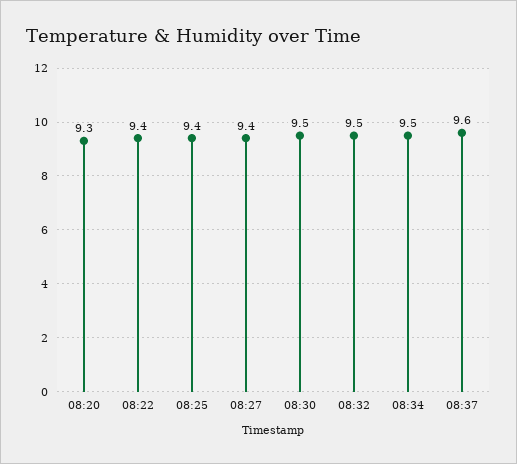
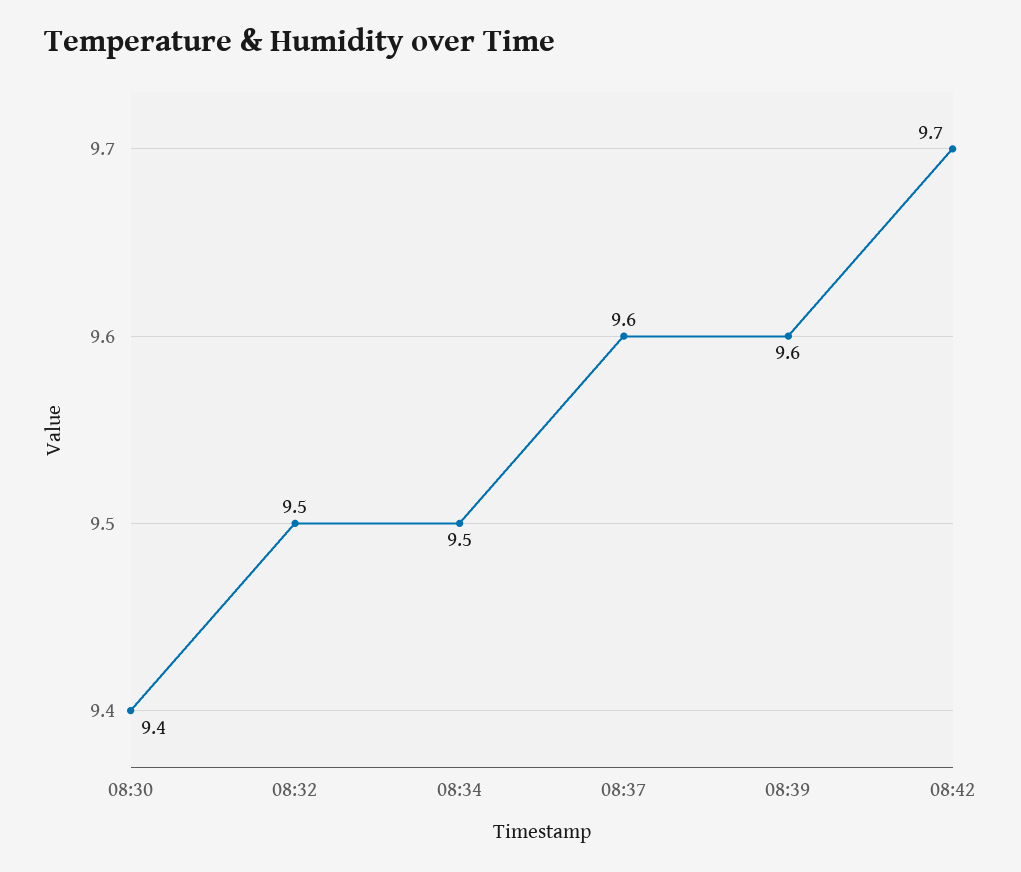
08:20: 9.3 -> none
08:22: 9.4 -> none
08:25: 9.4 -> none
08:27: 9.4 -> none
08:30: 9.5 -> 9.4
08:39: none -> 9.6
08:42: none -> 9.7

